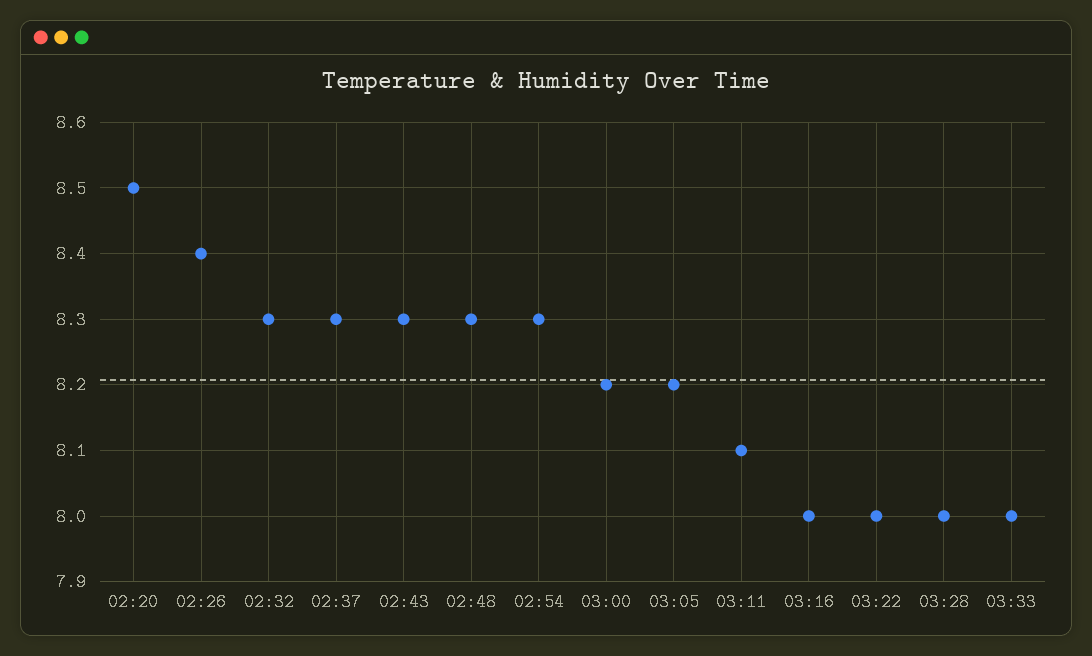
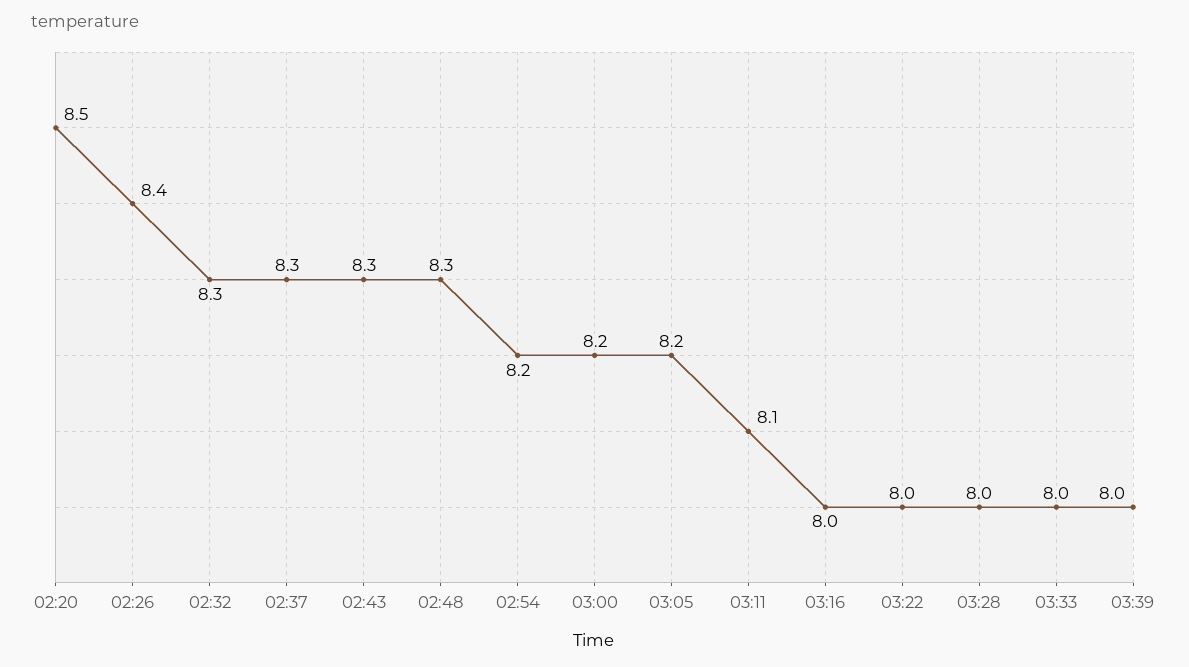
02:54: 8.3 -> 8.2
03:39: none -> 8

